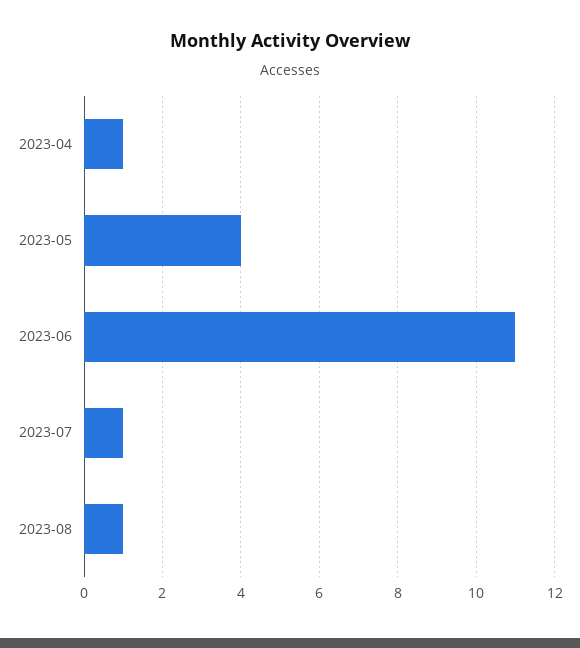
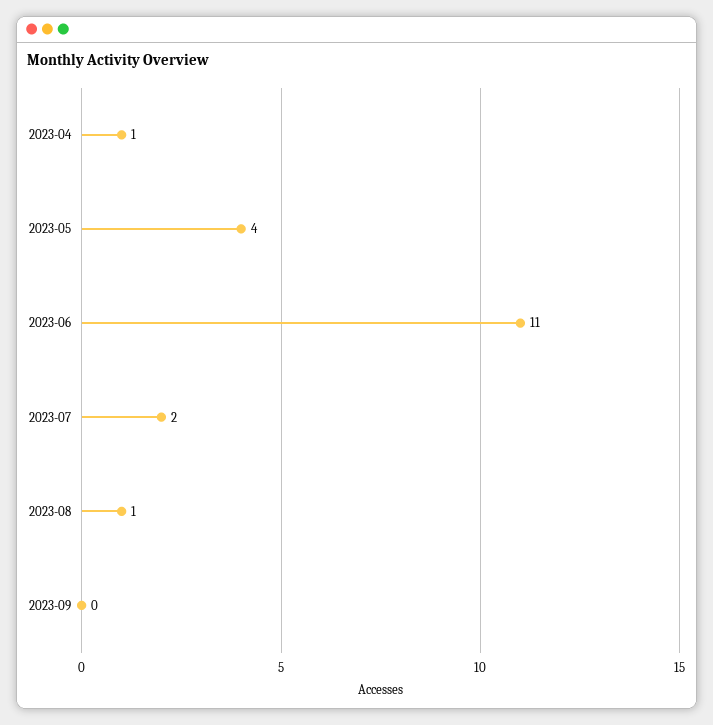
2023-07: 1 -> 2
2023-09: none -> 0

